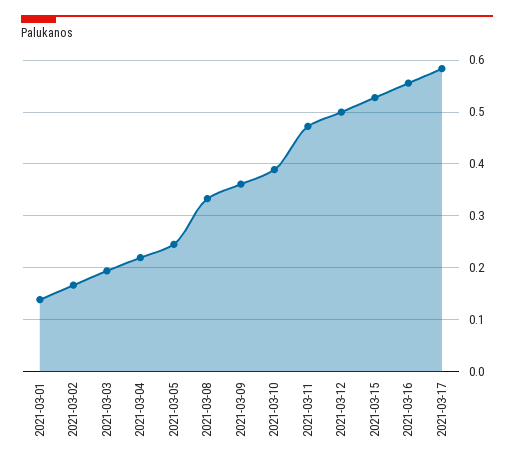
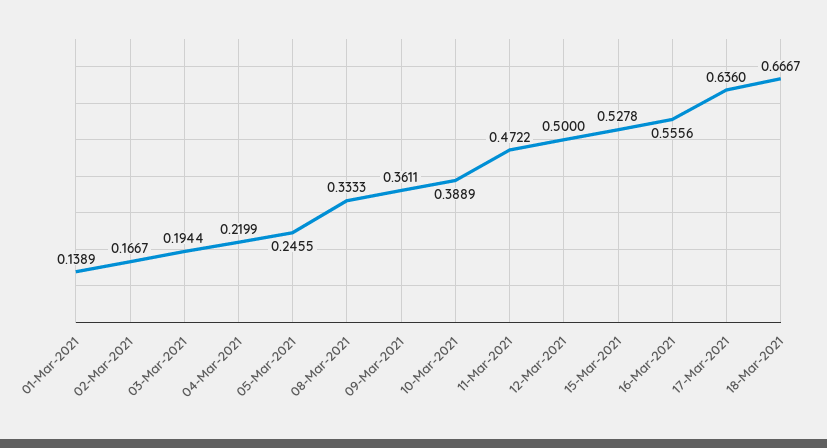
2021-03-17: 0.58 -> 0.636
18-Mar-2021: none -> 0.6667

